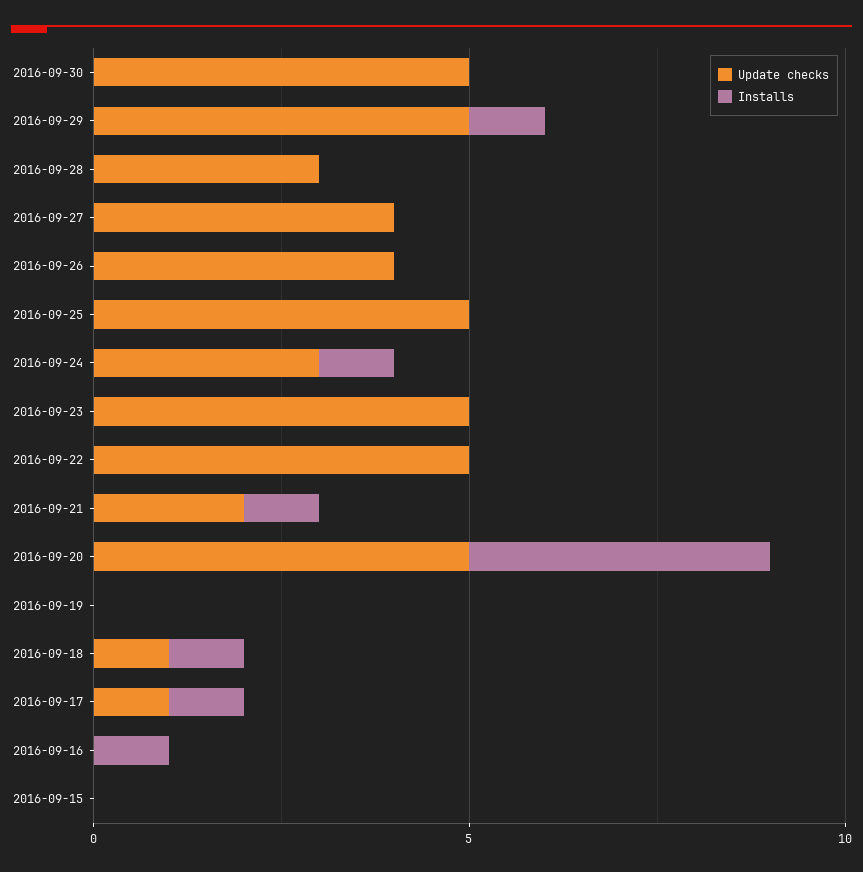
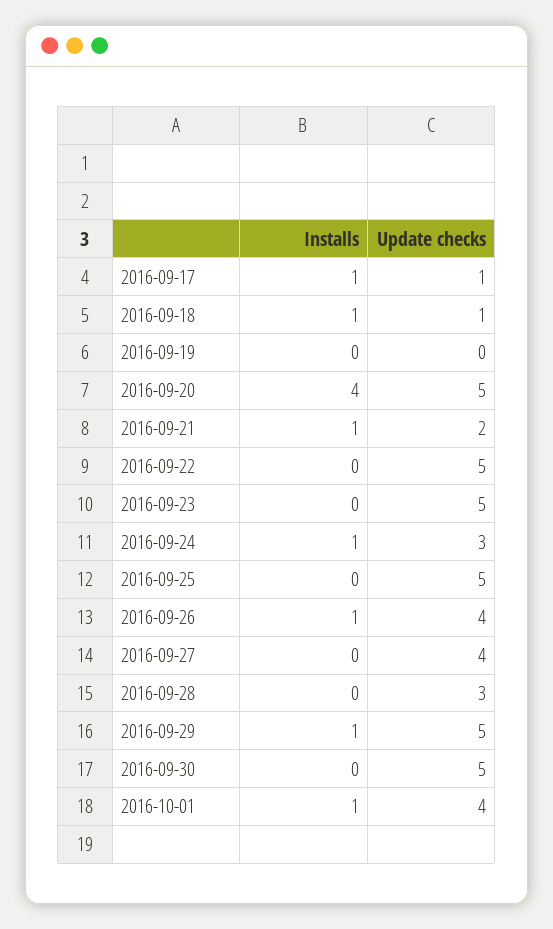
Installs, 2016-09-26: 0 -> 1
Update checks, 2016-09-16: 0 -> none
Installs, 2016-09-16: 1 -> none
Update checks, 2016-09-15: 0 -> none
Installs, 2016-09-15: 0 -> none
Installs, 2016-10-01: none -> 1
Update checks, 2016-10-01: none -> 4

